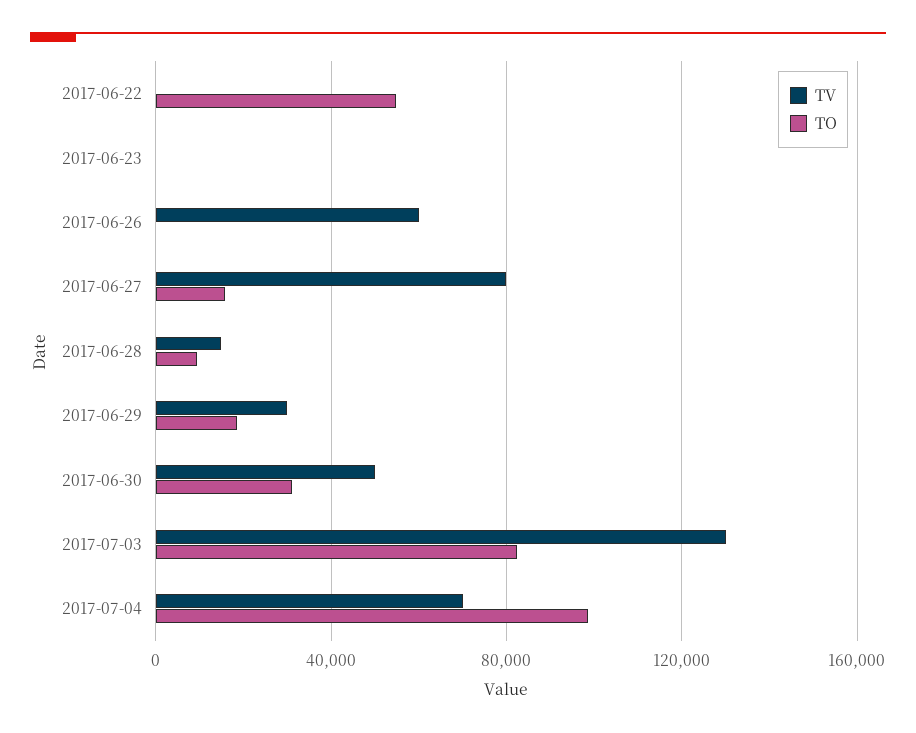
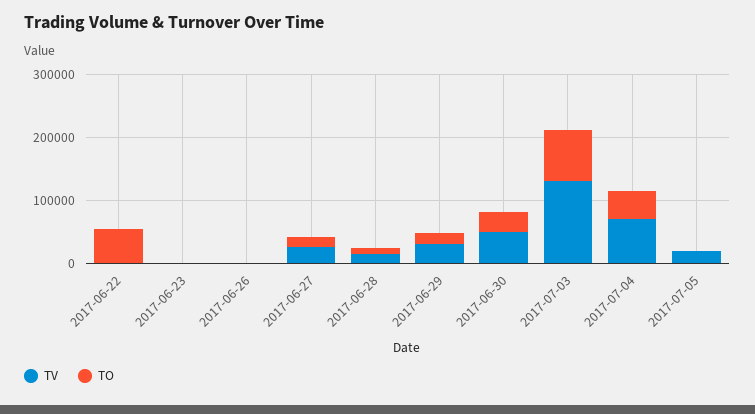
TV, 2017-06-26: 60000 -> 0
TV, 2017-06-27: 80000 -> 20000
TO, 2017-07-04: 100000 -> 40000
TV, 2017-07-05: none -> 20000
TO, 2017-07-05: none -> 0

